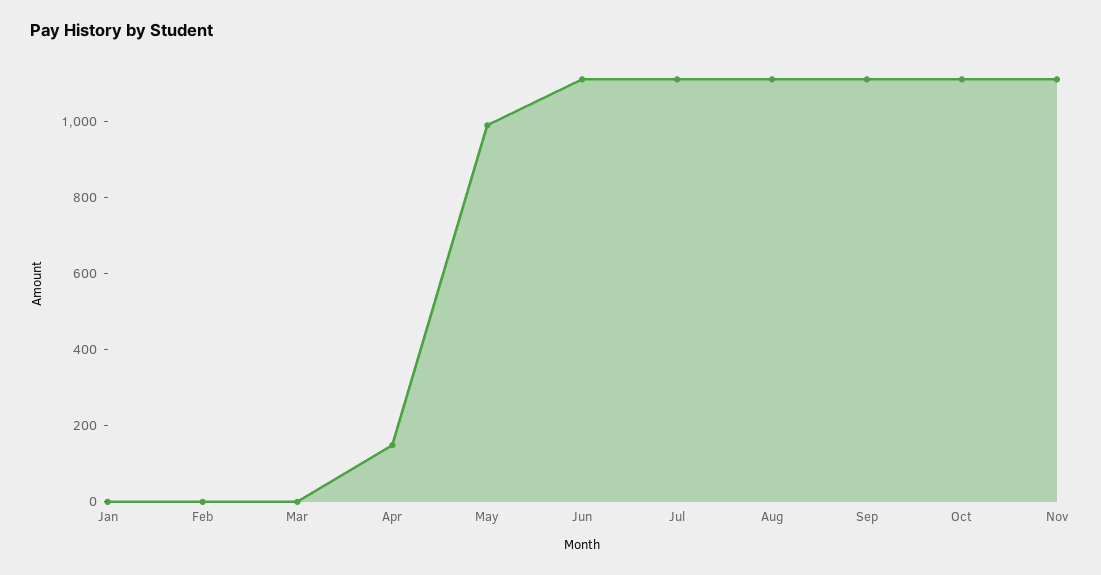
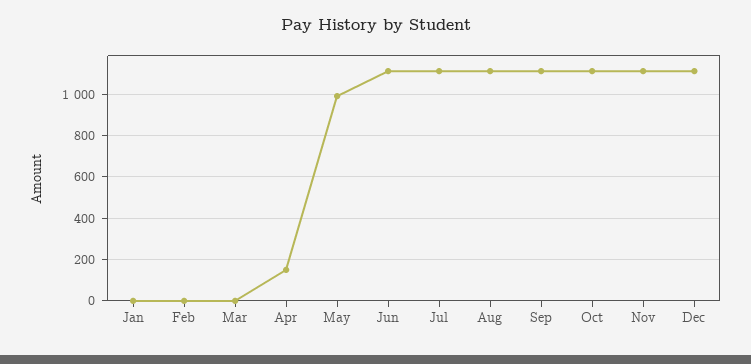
Dec: none -> 1100

